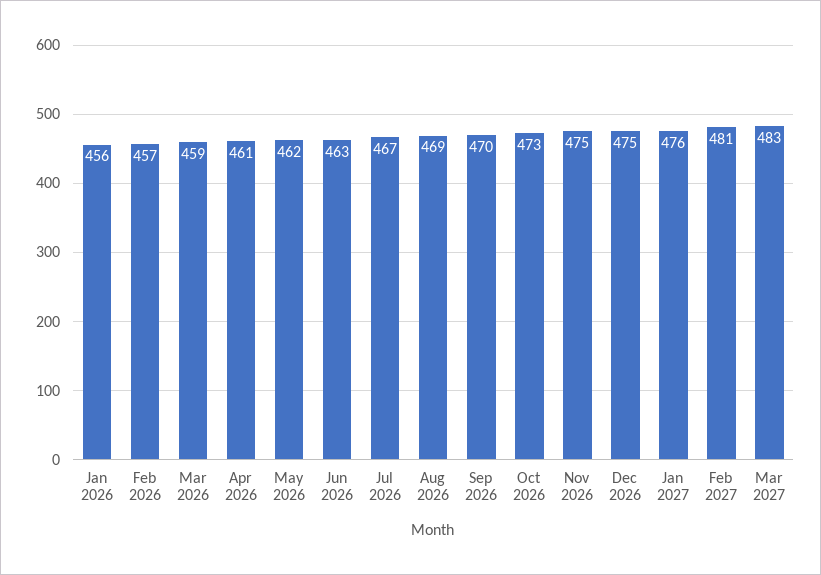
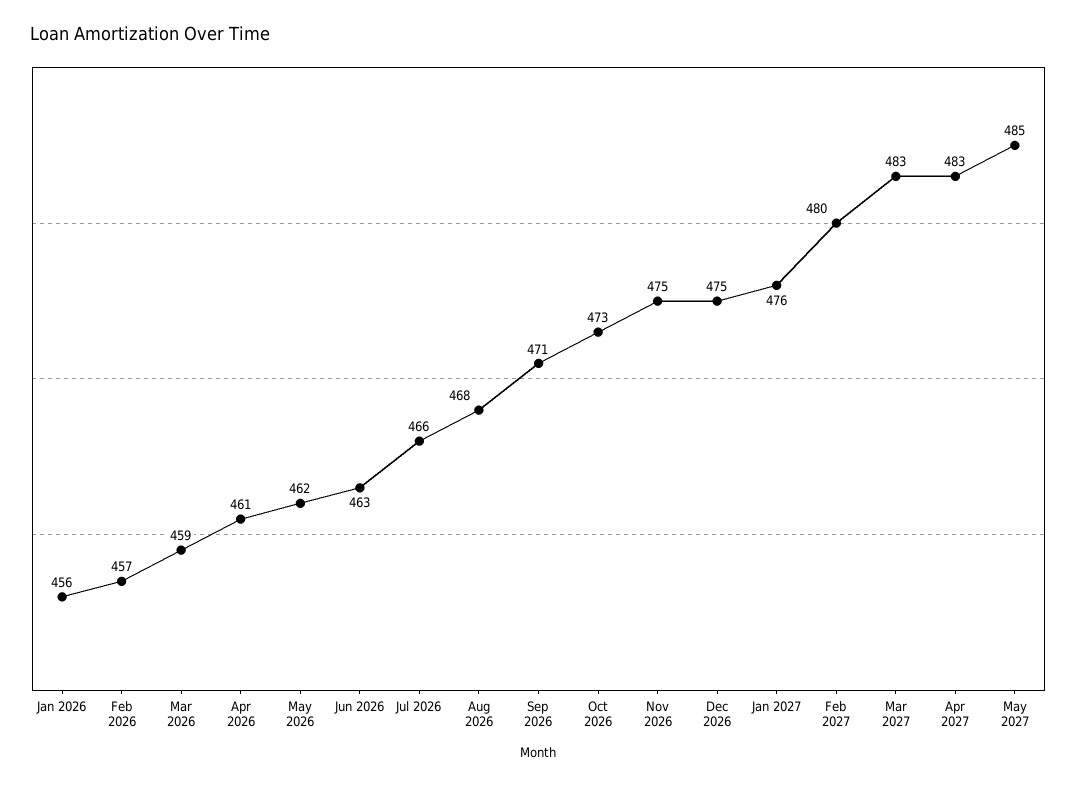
Jul 2026: 467 -> 466
Aug 2026: 469 -> 468
Sep 2026: 470 -> 471
Feb 2027: 481 -> 480
Apr 2027: none -> 483
May 2027: none -> 485

